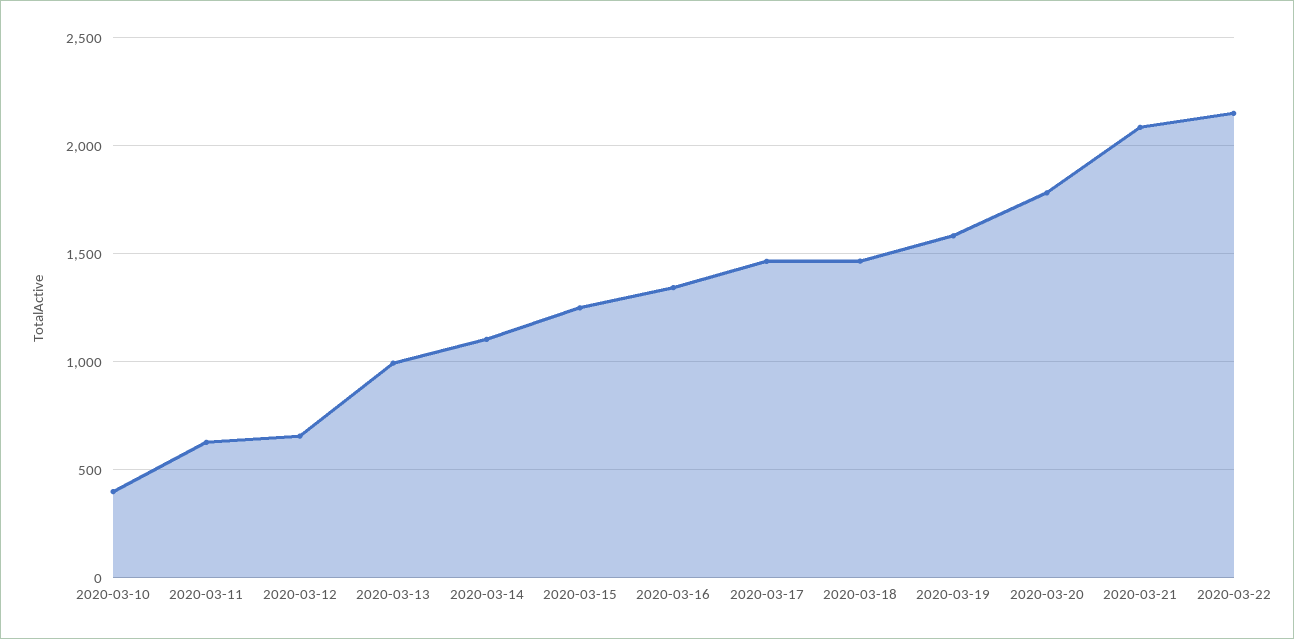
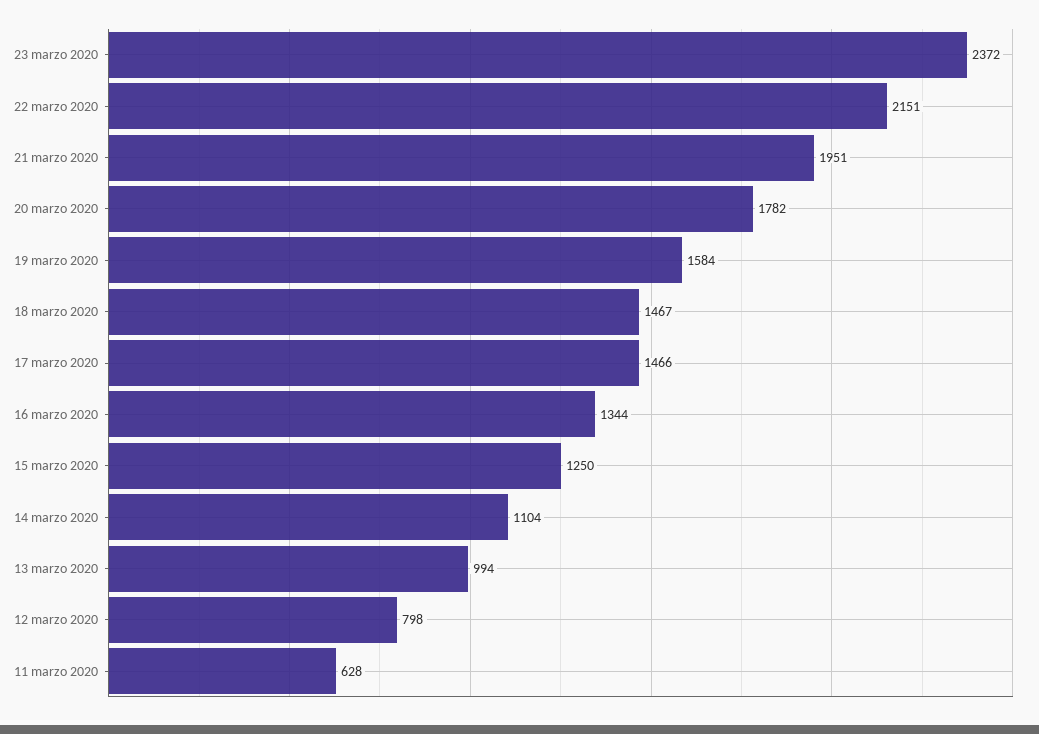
2020-03-10: 400 -> none
2020-03-12: 650 -> 798
2020-03-21: 2100 -> 1951
23 marzo 2020: none -> 2372

